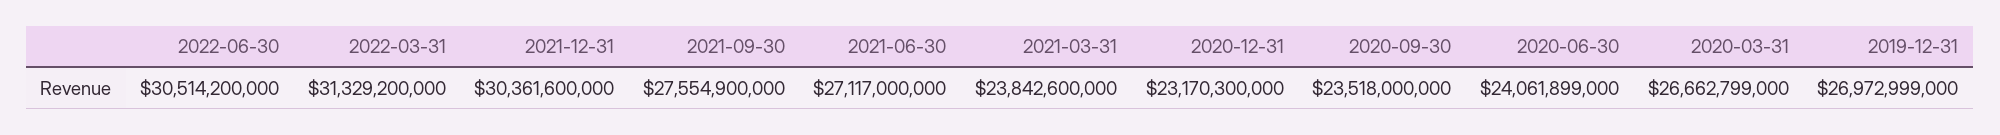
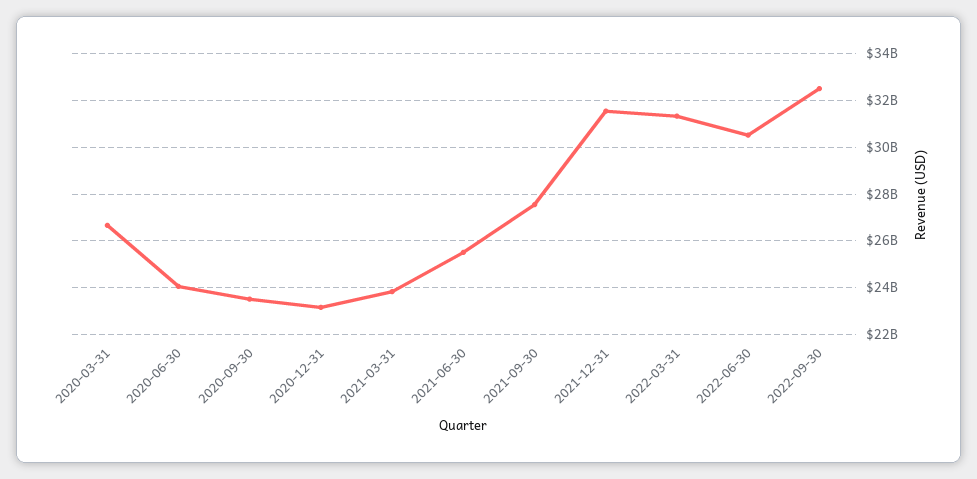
2021-12-31: 30361600000 -> 31500000000
2021-06-30: 27117000000 -> 25500000000
2019-12-31: 26972999000 -> none
2022-09-30: none -> 32500000000

